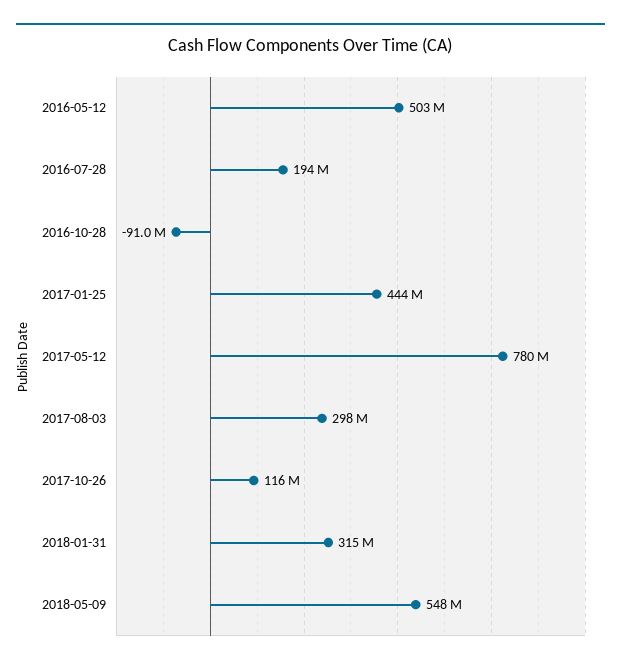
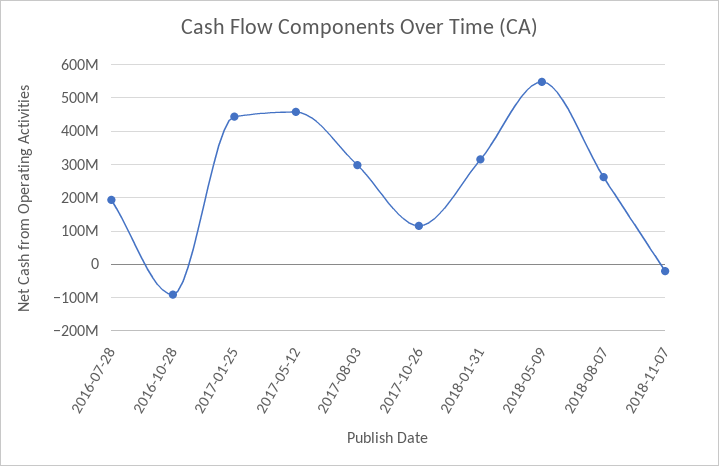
2016-05-12: 503000000 -> none
2017-05-12: 780000000 -> 460000000
2018-08-07: none -> 260000000
2018-11-07: none -> -20000000

